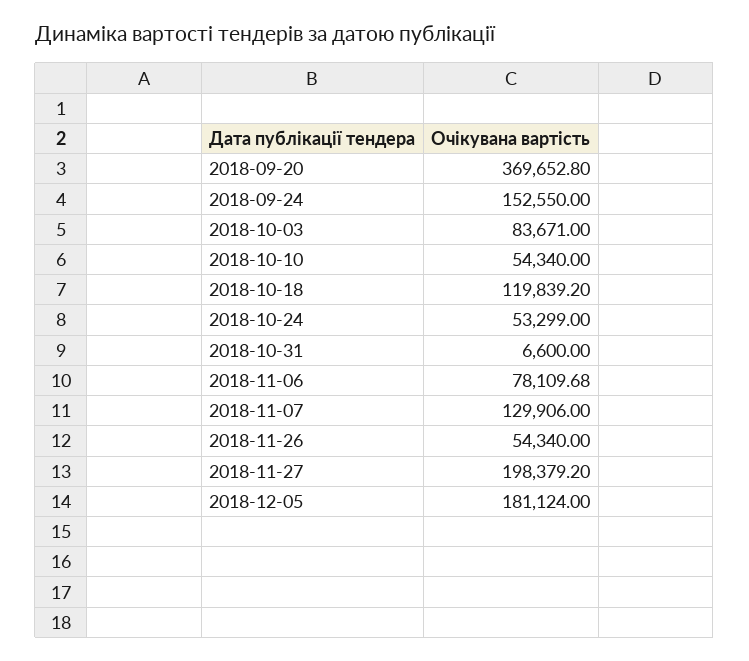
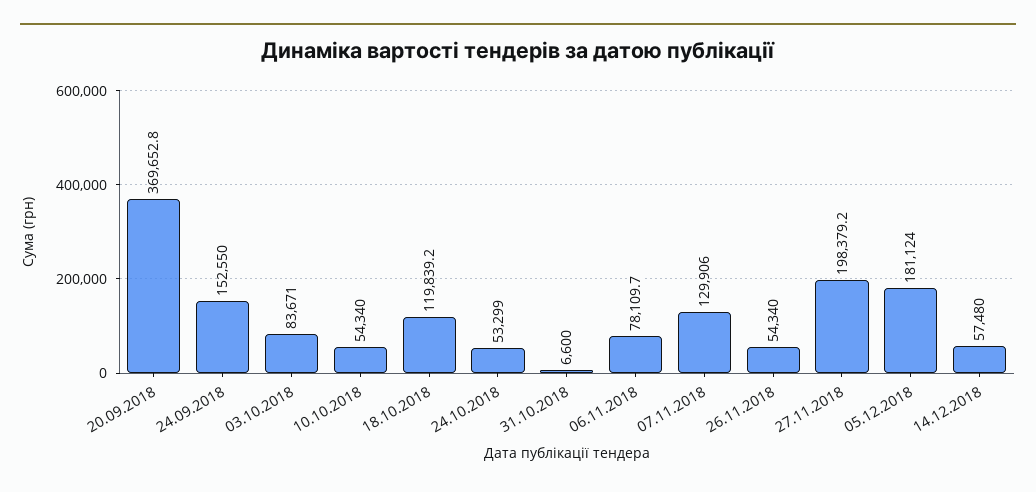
14.12.2018: none -> 57480

